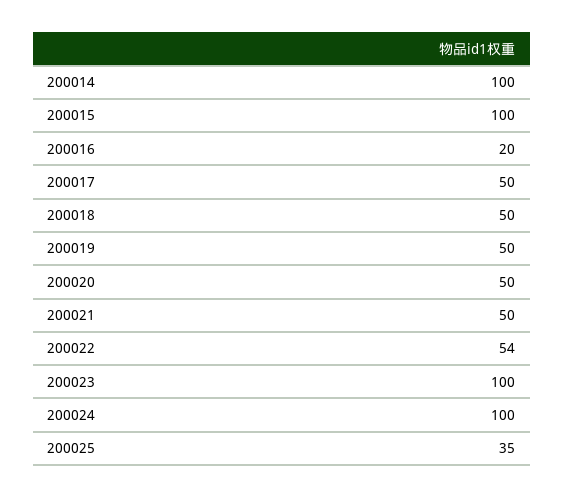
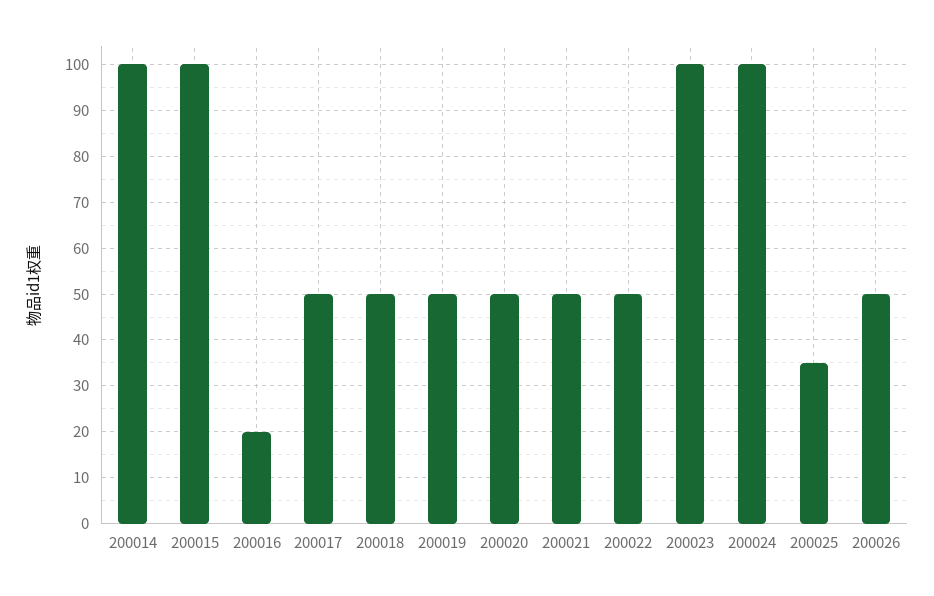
200022: 54 -> 50
200026: none -> 50

